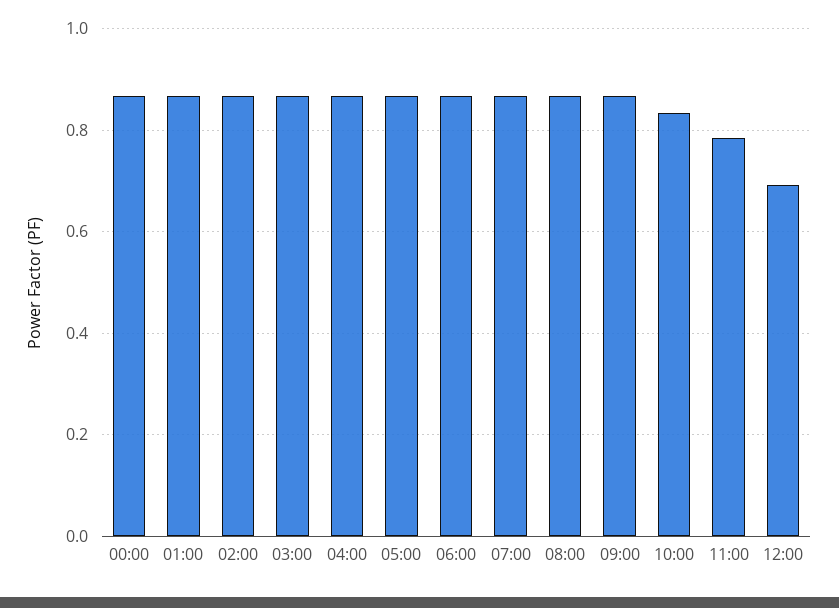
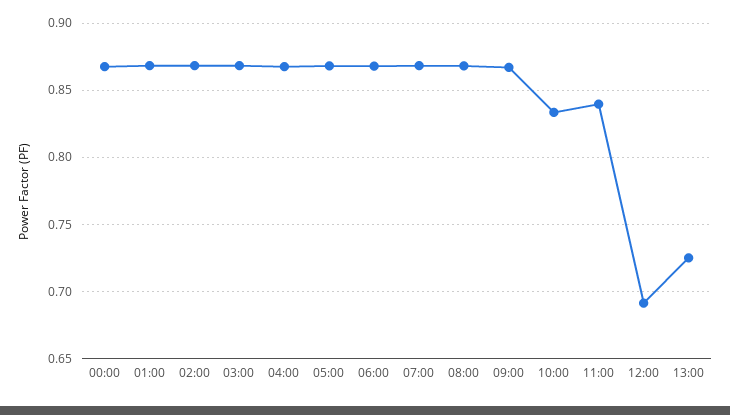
11:00: 0.78 -> 0.84
13:00: none -> 0.725

